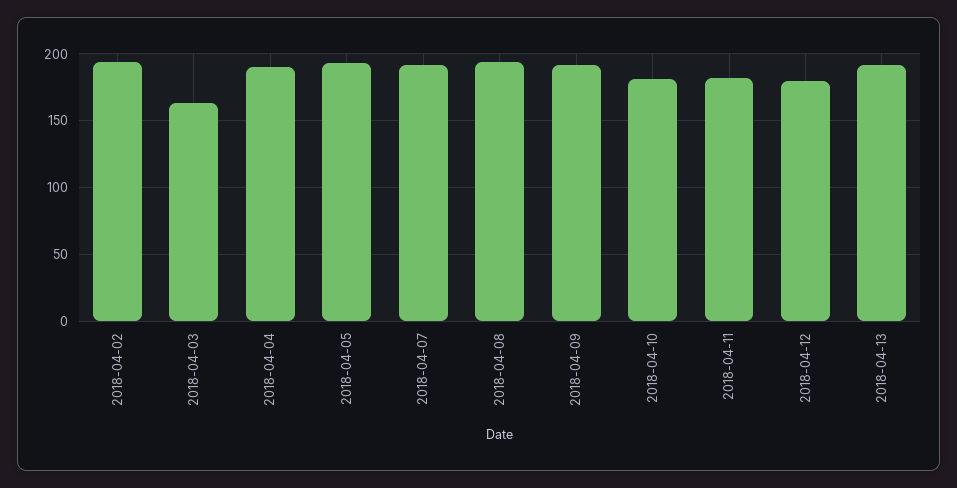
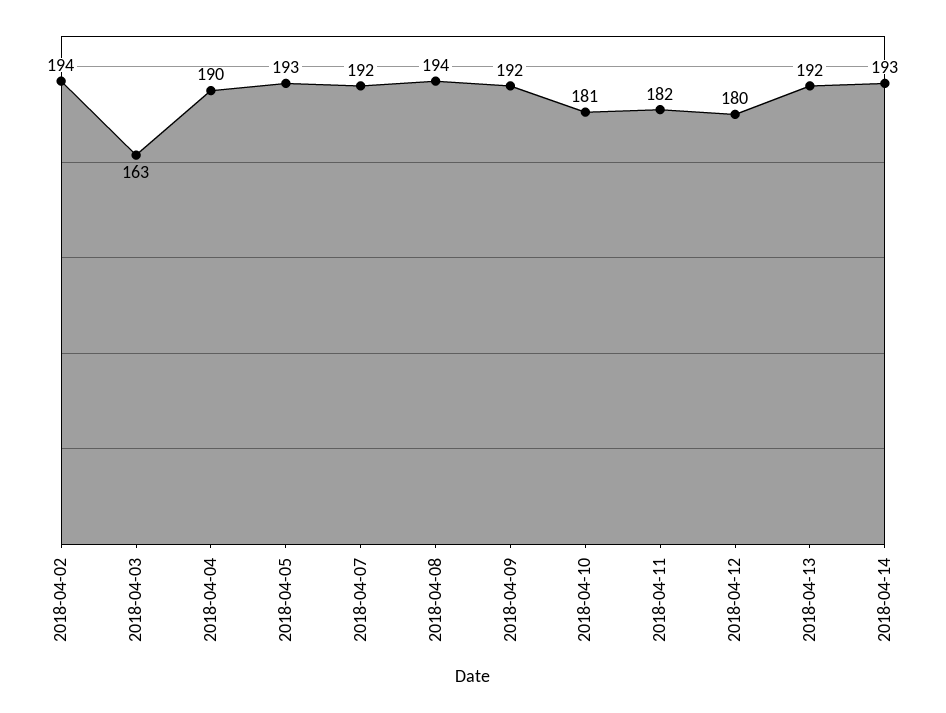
2018-04-14: none -> 193

